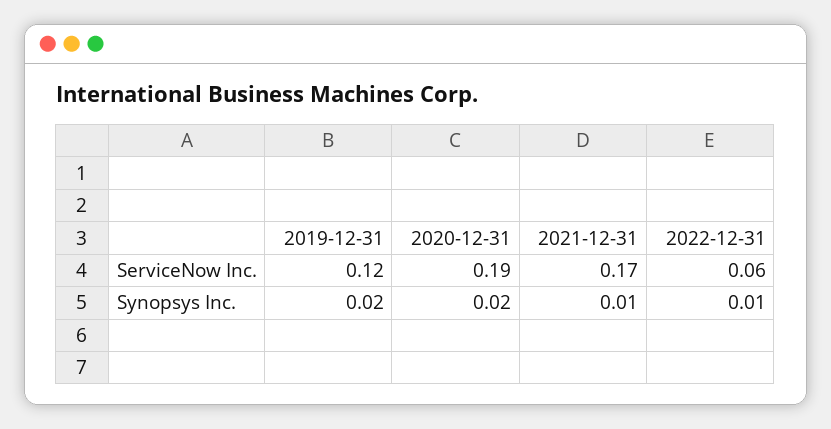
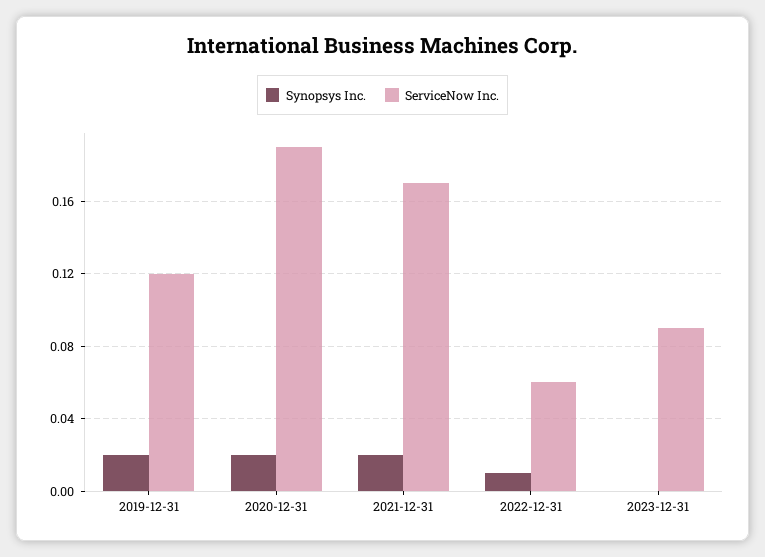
Synopsys Inc., 2021-12-31: 0.01 -> 0.02
Synopsys Inc., 2023-12-31: none -> 0
ServiceNow Inc., 2023-12-31: none -> 0.09

